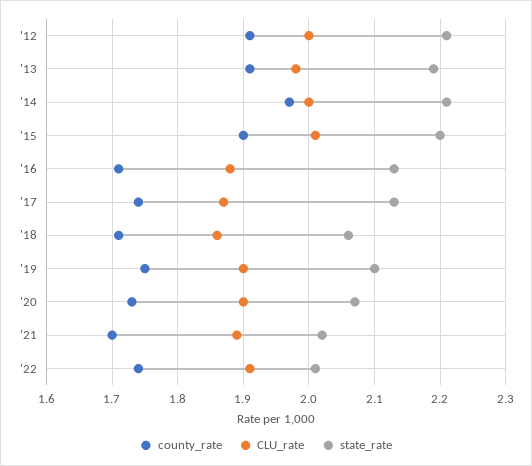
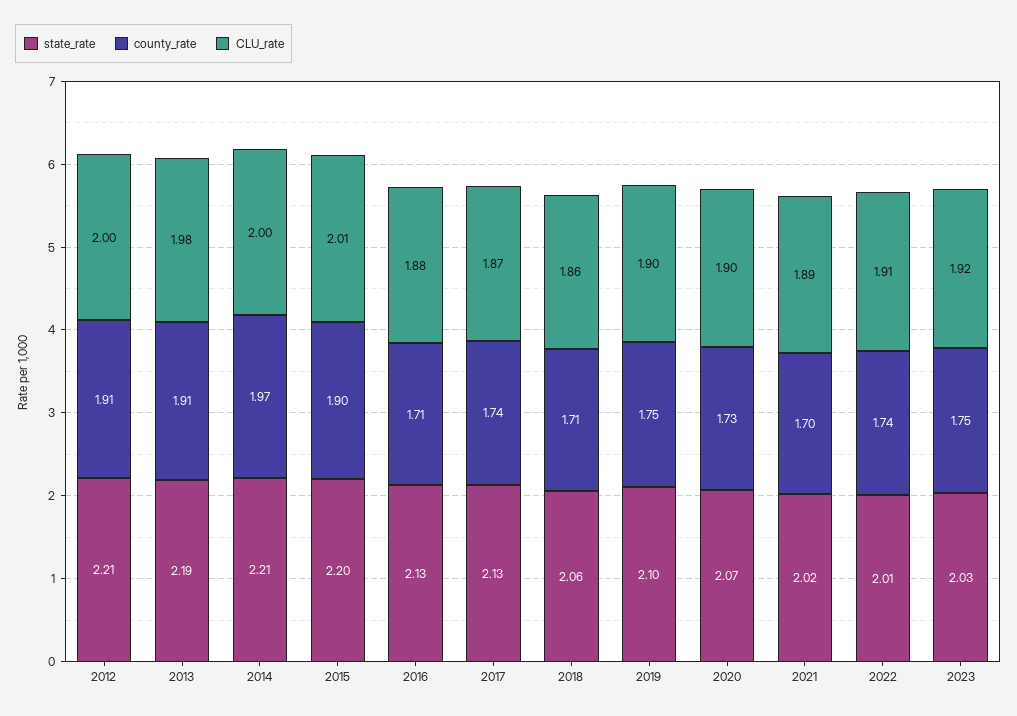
state_rate, 2023: none -> 2.03
county_rate, 2023: none -> 1.75
CLU_rate, 2023: none -> 1.92

